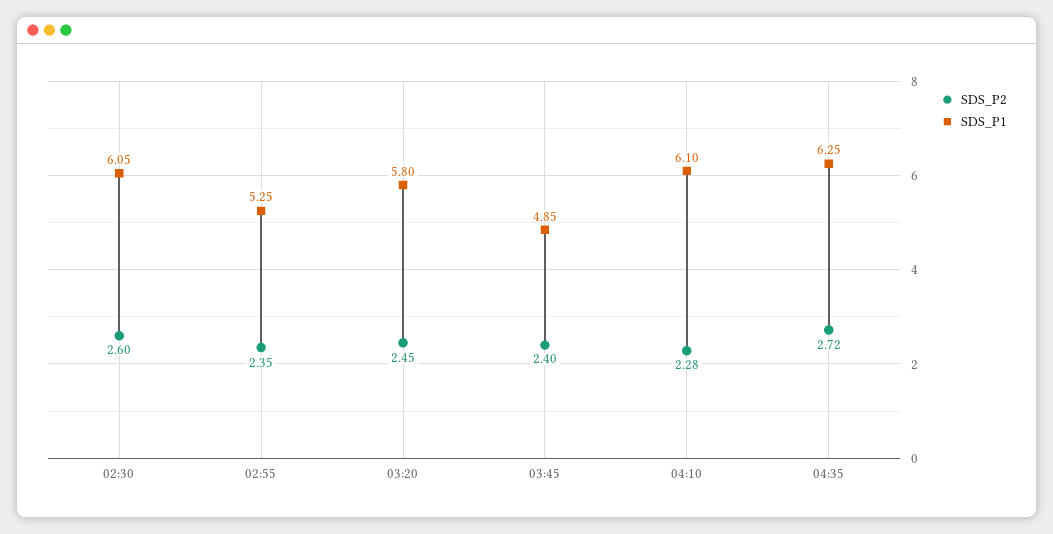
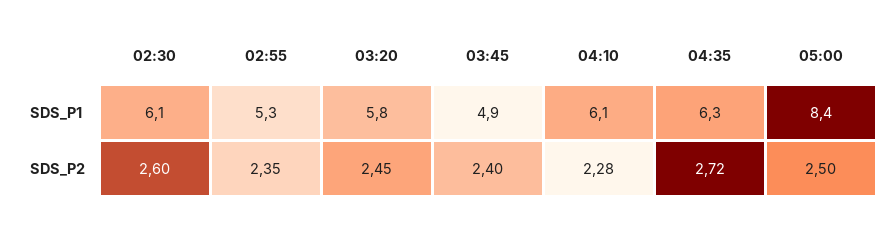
SDS_P1, 05:00: none -> 8.4
SDS_P2, 05:00: none -> 2.5

